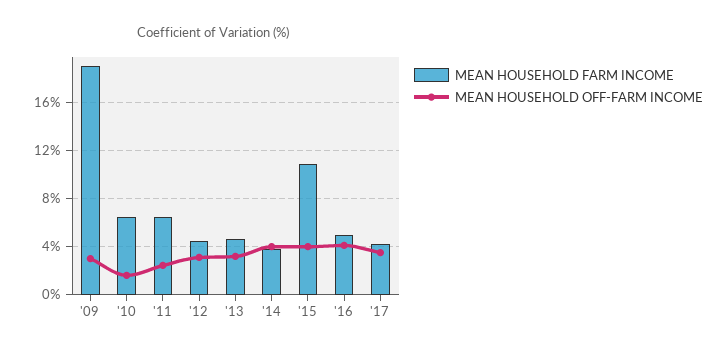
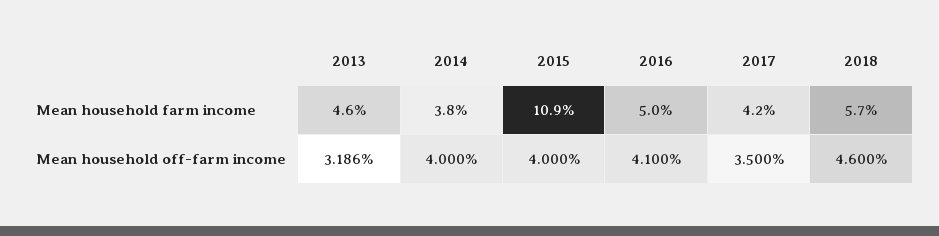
MEAN HOUSEHOLD FARM INCOME, '09: 19 -> none
MEAN HOUSEHOLD OFF-FARM INCOME, '09: 3 -> none
MEAN HOUSEHOLD FARM INCOME, '10: 6.5 -> none
MEAN HOUSEHOLD OFF-FARM INCOME, '10: 1.5 -> none
MEAN HOUSEHOLD FARM INCOME, '11: 6.5 -> none
MEAN HOUSEHOLD OFF-FARM INCOME, '11: 2.5 -> none
MEAN HOUSEHOLD FARM INCOME, '12: 4.5 -> none
MEAN HOUSEHOLD OFF-FARM INCOME, '12: 3 -> none
MEAN HOUSEHOLD FARM INCOME, 2018: none -> 5.7
MEAN HOUSEHOLD OFF-FARM INCOME, 2018: none -> 4.6

